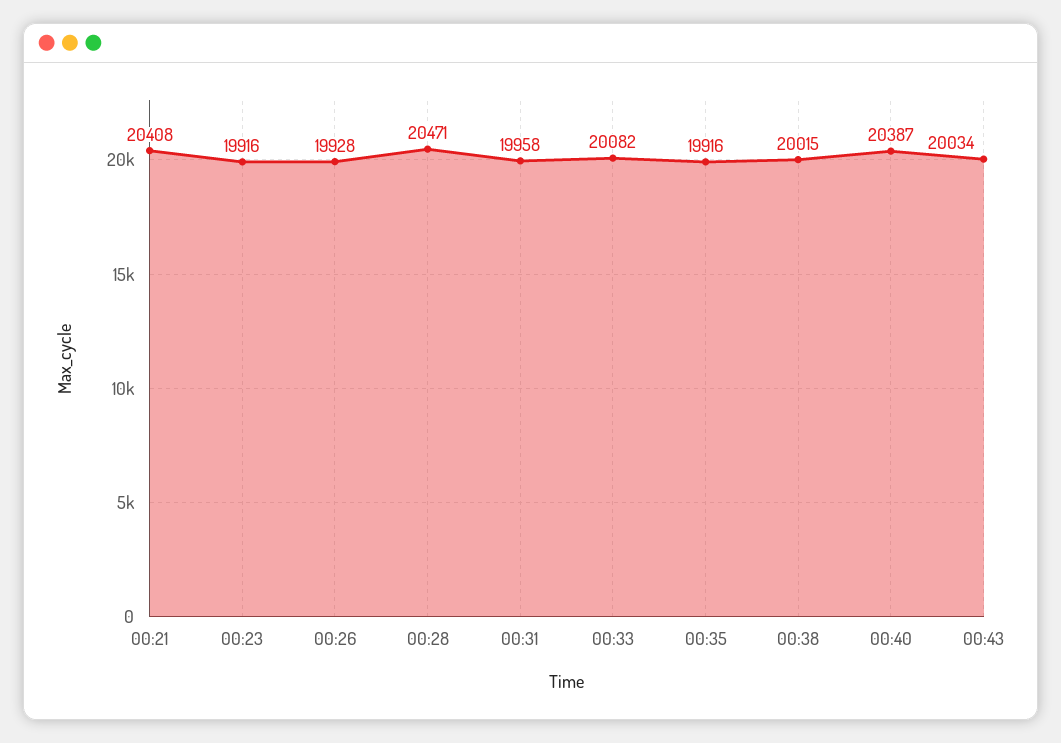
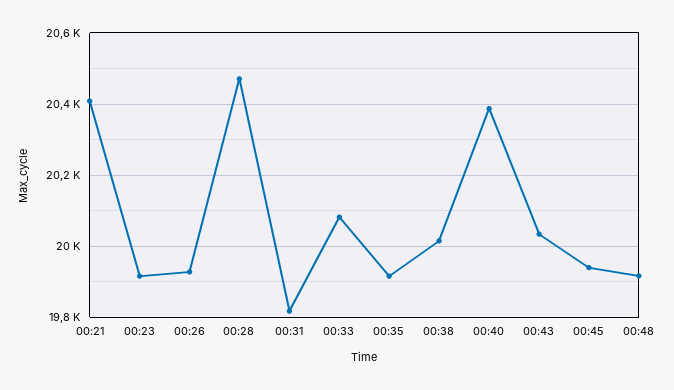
00:31: 19958 -> 19820
00:45: none -> 19940
00:48: none -> 19920

